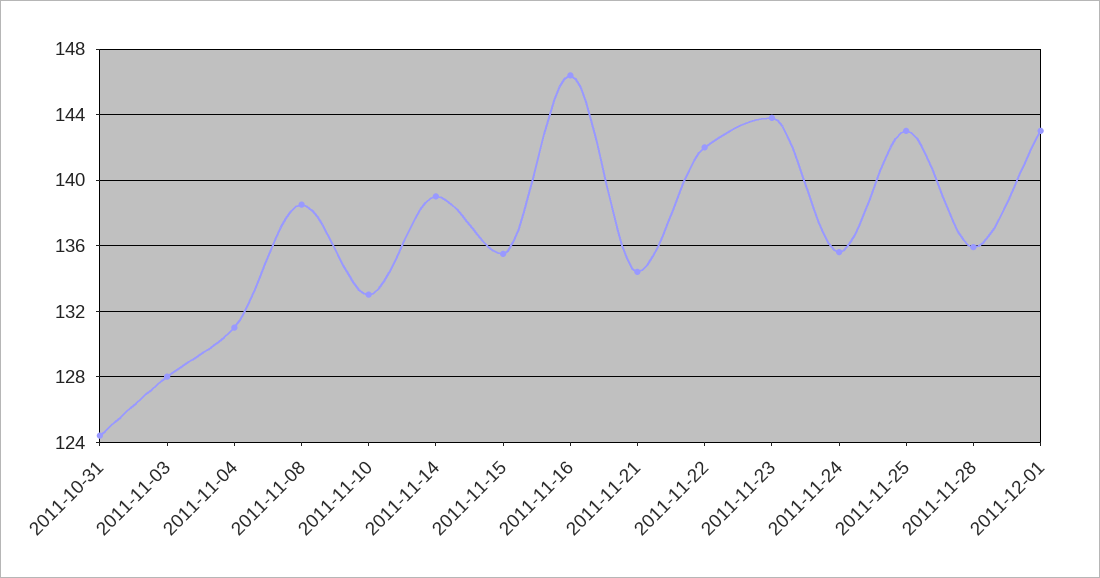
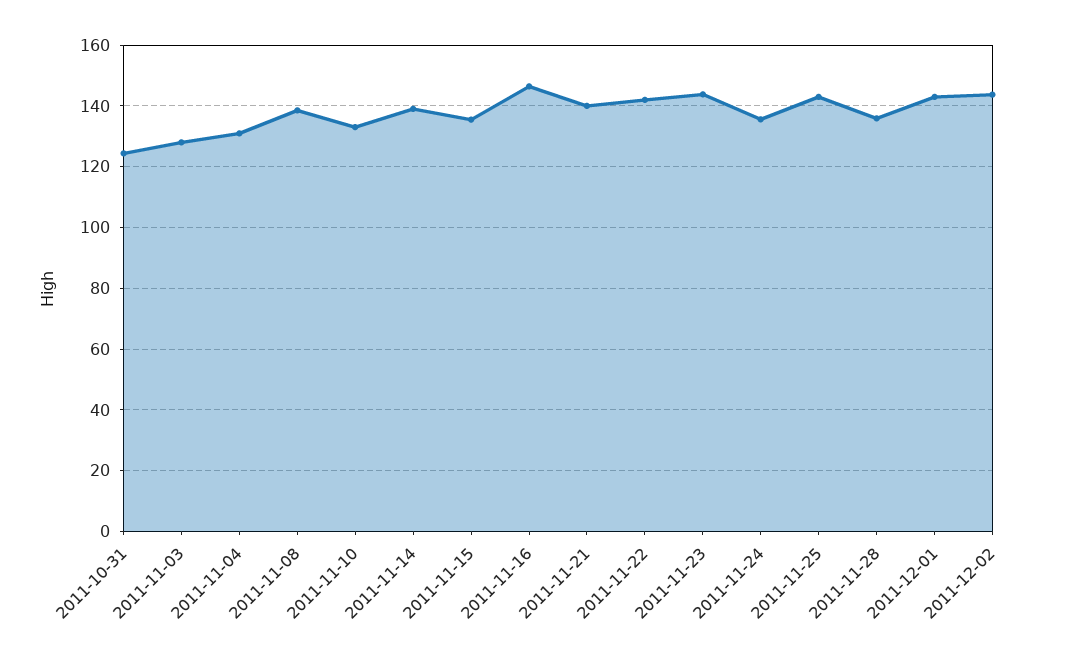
2011-11-21: 134.5 -> 140
2011-12-02: none -> 144

